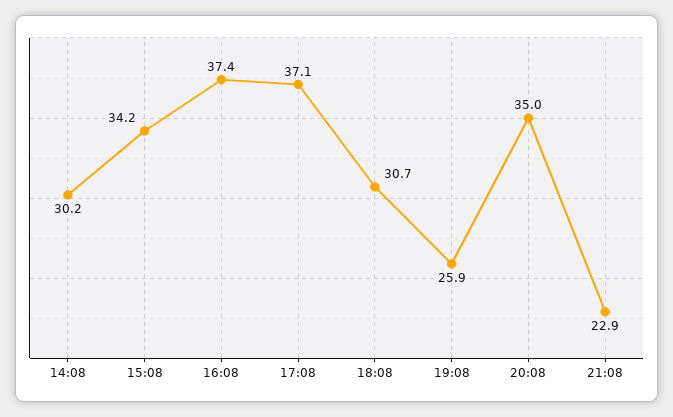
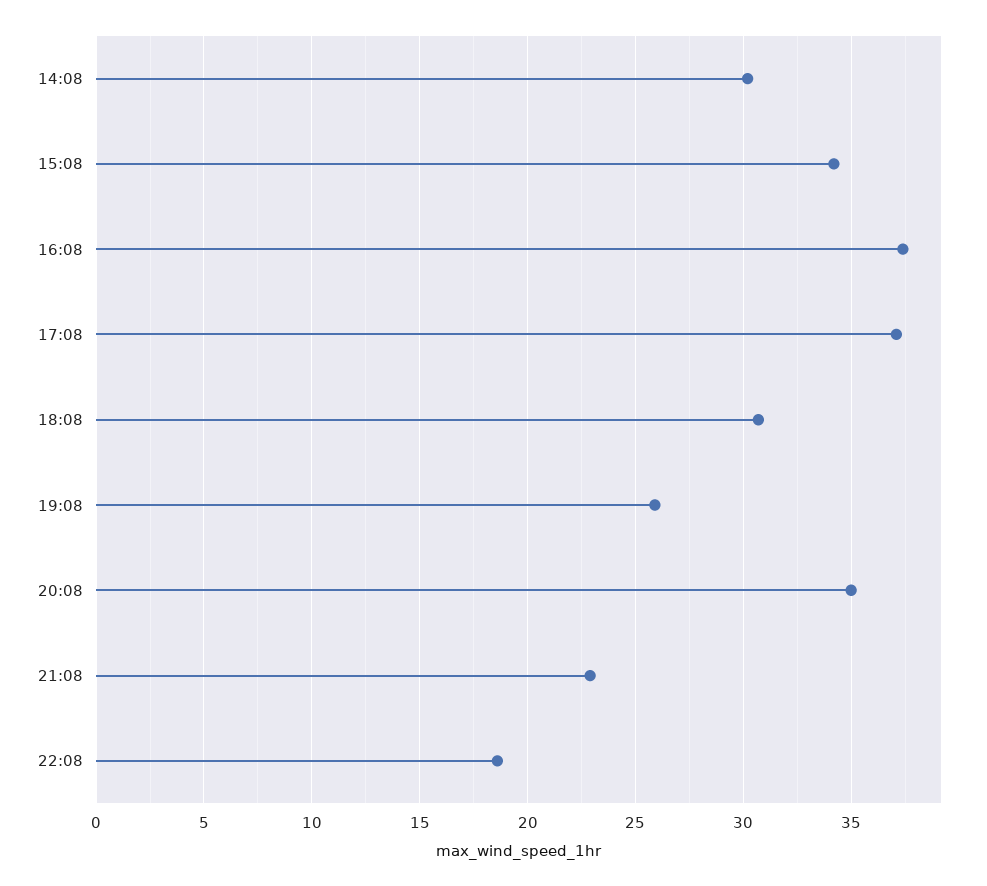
22:08: none -> 18.5

